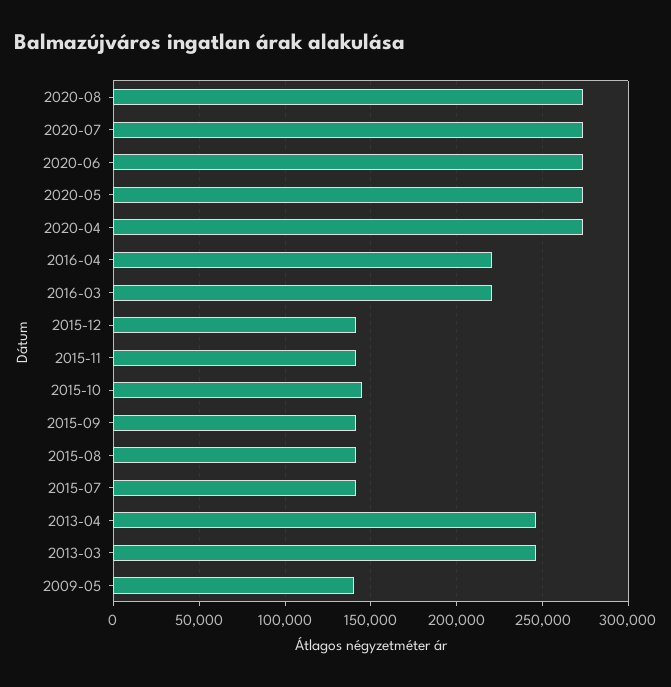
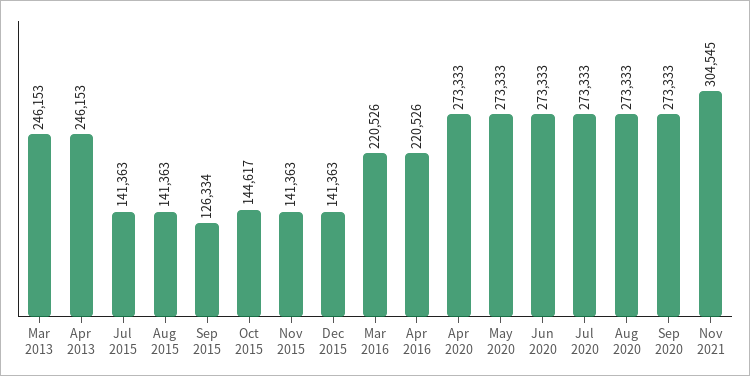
2015-09: 140000 -> 126334
2009-05: 140000 -> none
Sep 2020: none -> 273333
Nov 2021: none -> 304545

